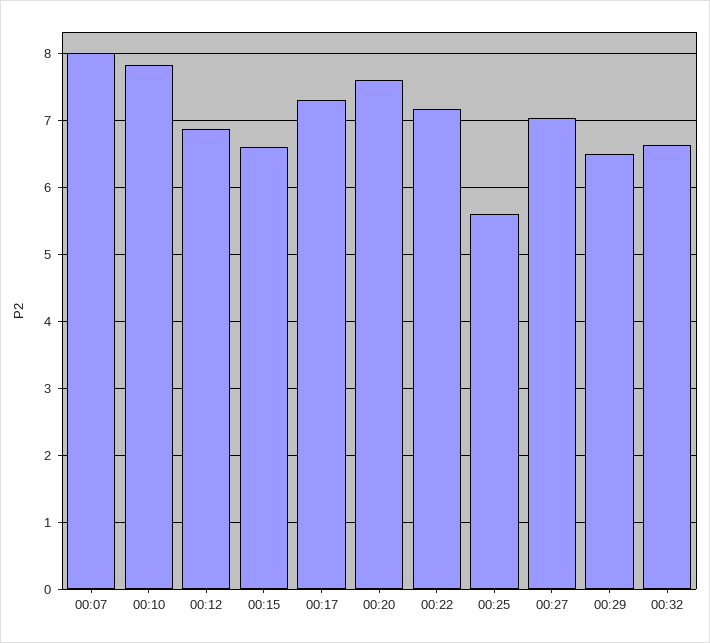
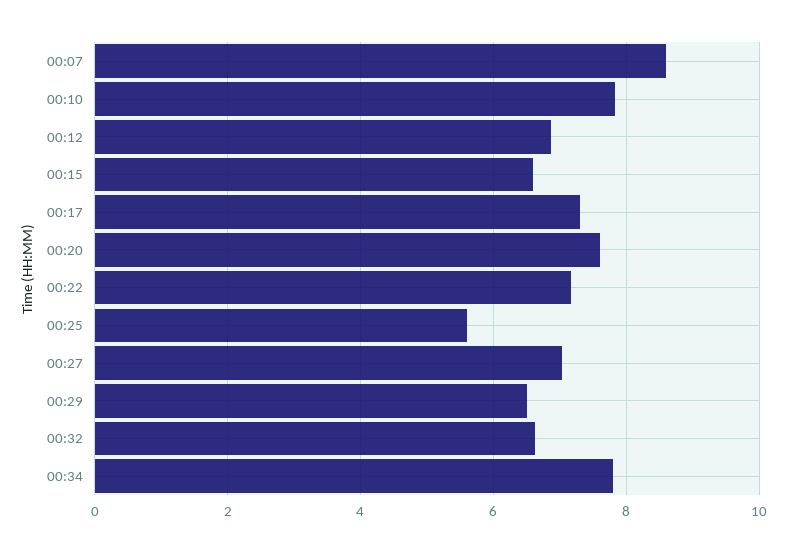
00:07: 8 -> 8.6
00:34: none -> 7.8

